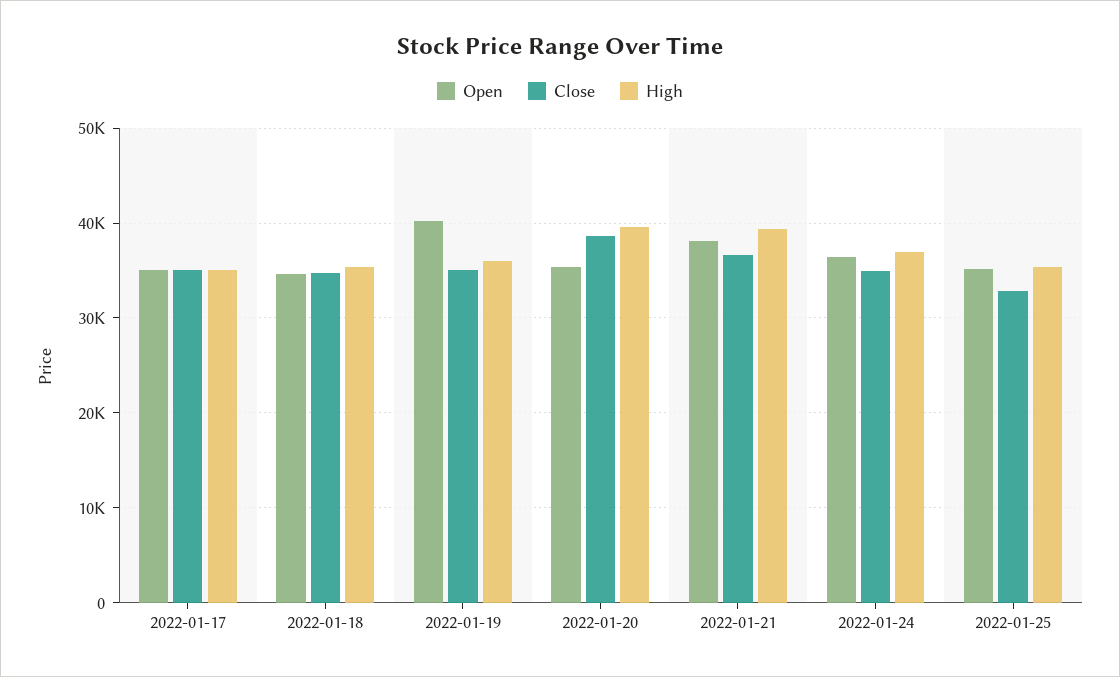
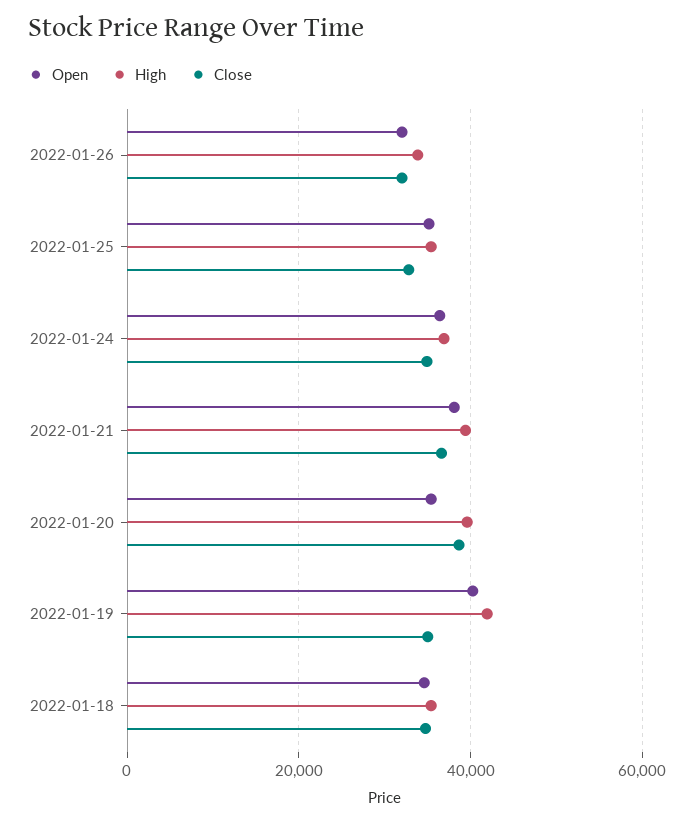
Open, 2022-01-17: 35000 -> none
Close, 2022-01-17: 35000 -> none
High, 2022-01-17: 35000 -> none
High, 2022-01-19: 36000 -> 42000
Open, 2022-01-26: none -> 32000
High, 2022-01-26: none -> 34000
Close, 2022-01-26: none -> 32000

